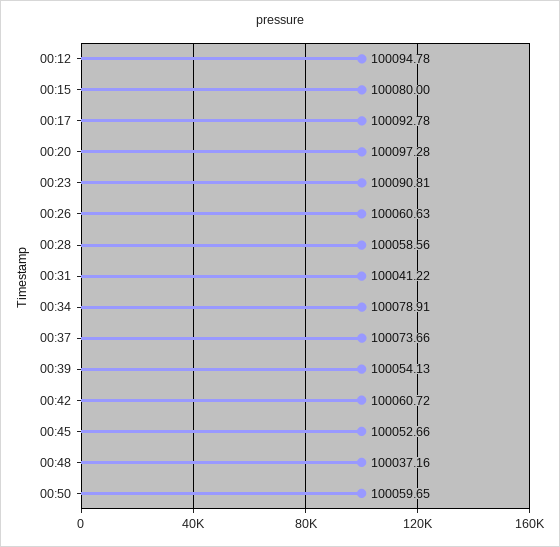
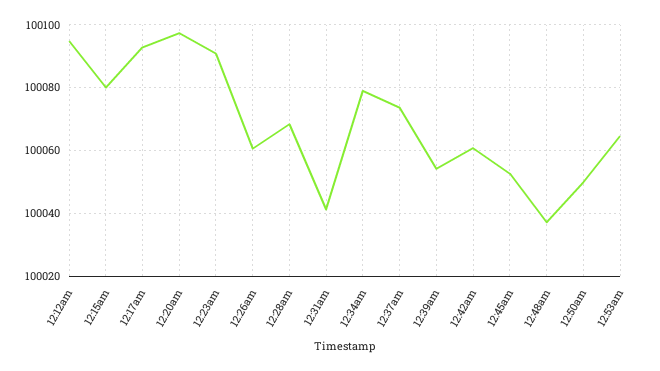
00:28: 100058.56 -> 100068
00:50: 100059.65 -> 100050
12:53am: none -> 100064

